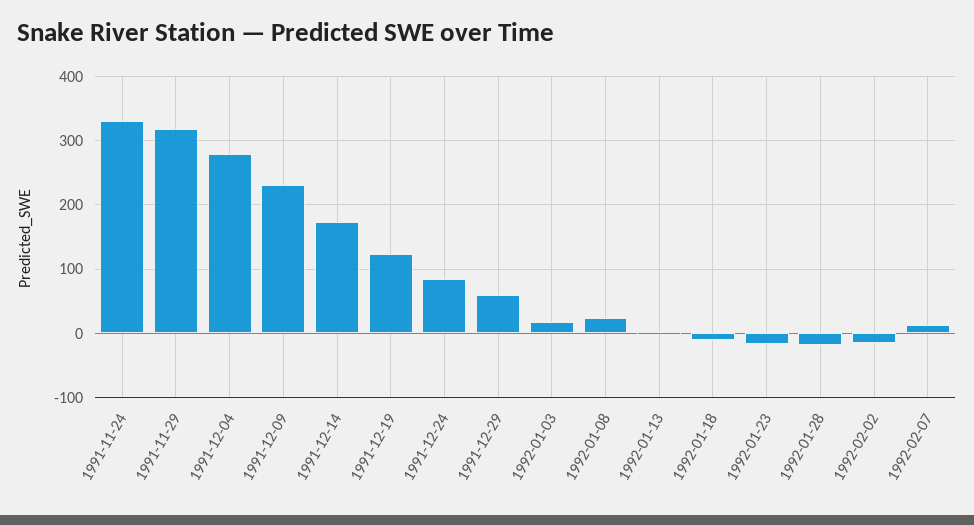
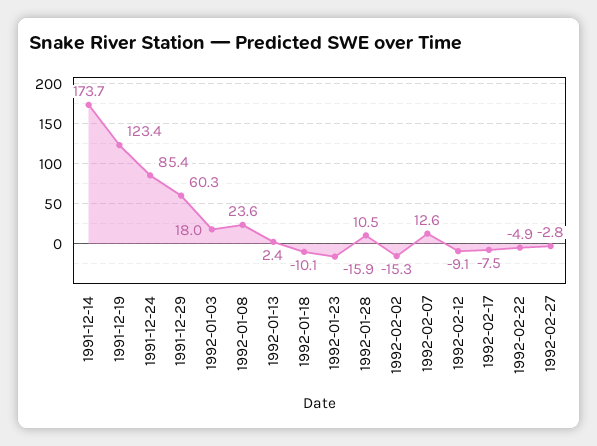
1991-11-24: 330 -> none
1991-11-29: 320 -> none
1991-12-04: 280 -> none
1991-12-09: 230 -> none
1992-01-28: -20 -> 10.5
1992-02-12: none -> -9.1
1992-02-17: none -> -7.5
1992-02-22: none -> -4.9
1992-02-27: none -> -2.8

